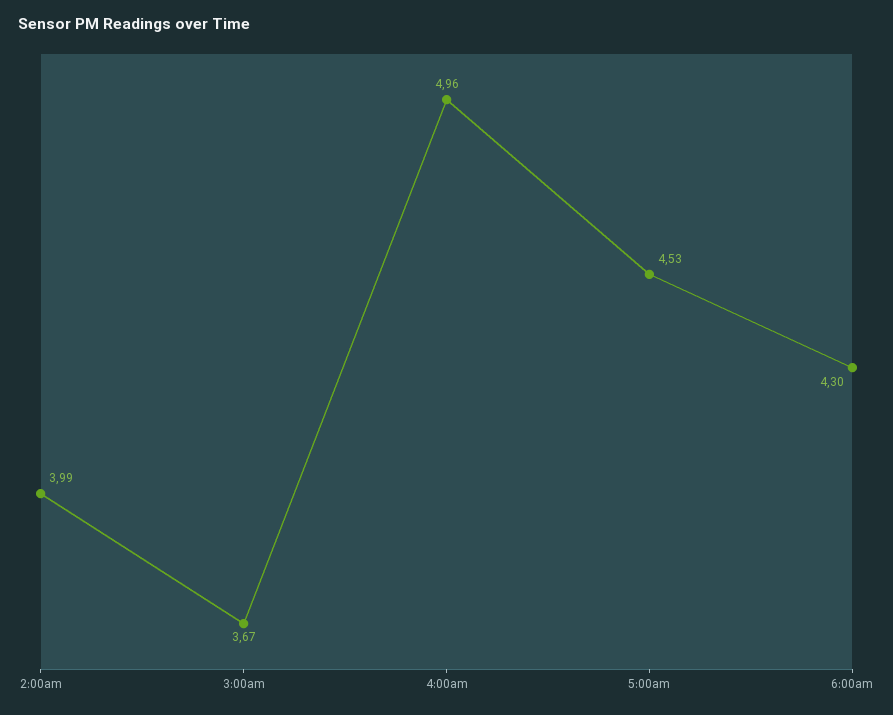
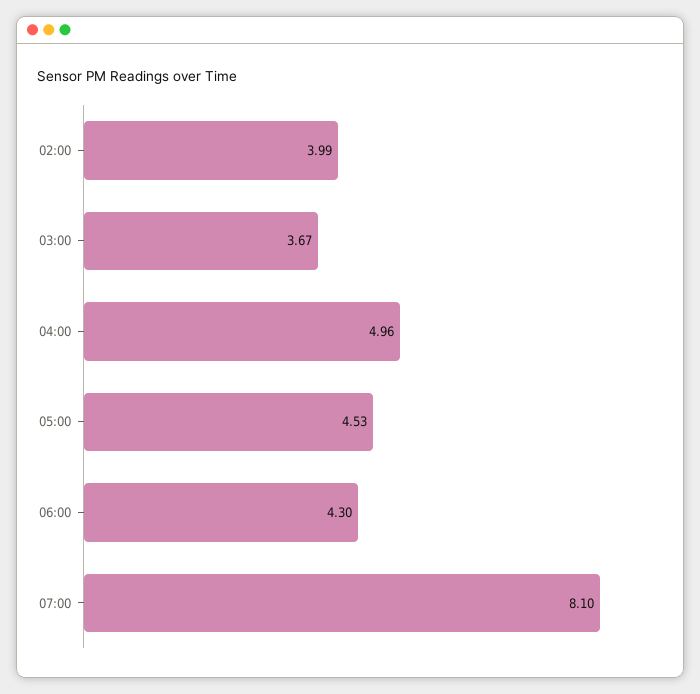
07:00: none -> 8.1

